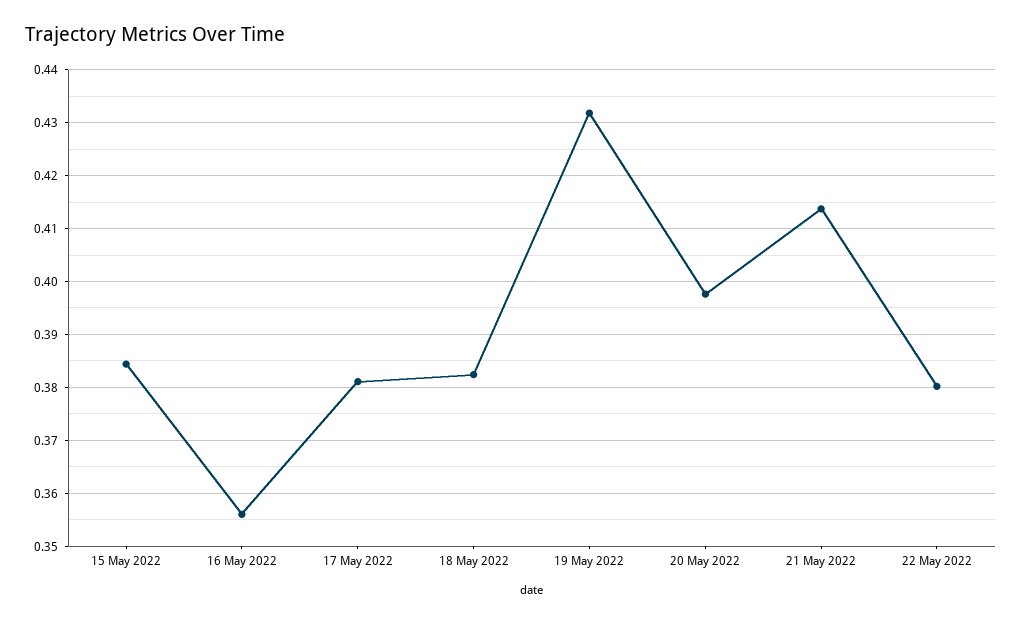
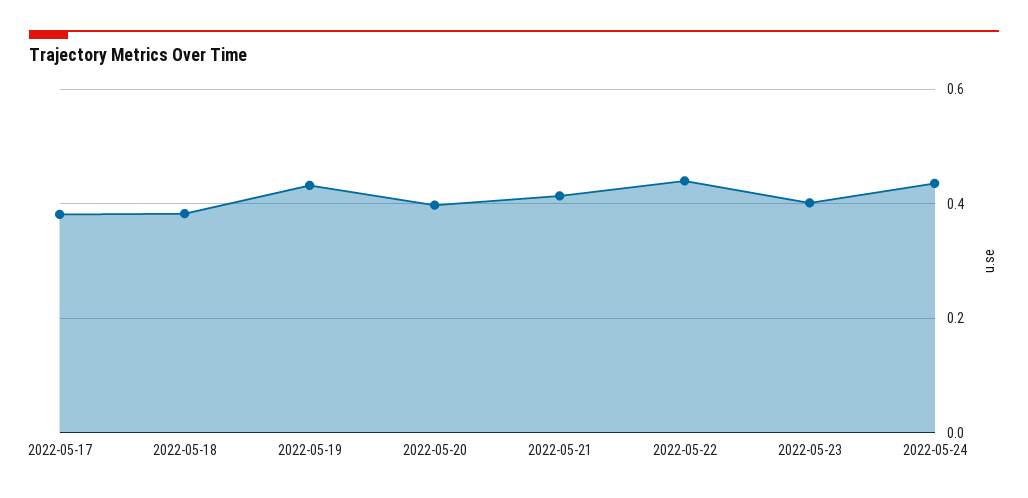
15 May 2022: 0.384 -> none
16 May 2022: 0.356 -> none
22 May 2022: 0.38 -> 0.44
2022-05-23: none -> 0.4
2022-05-24: none -> 0.44

